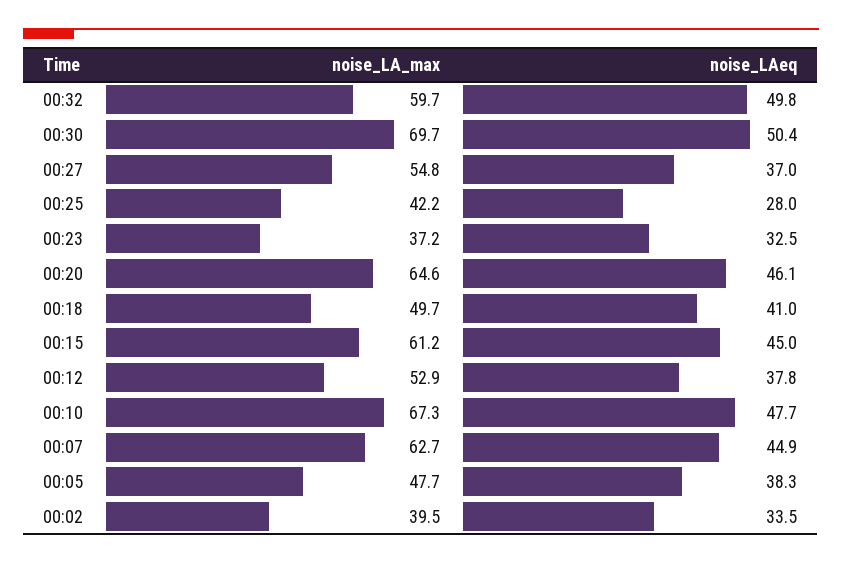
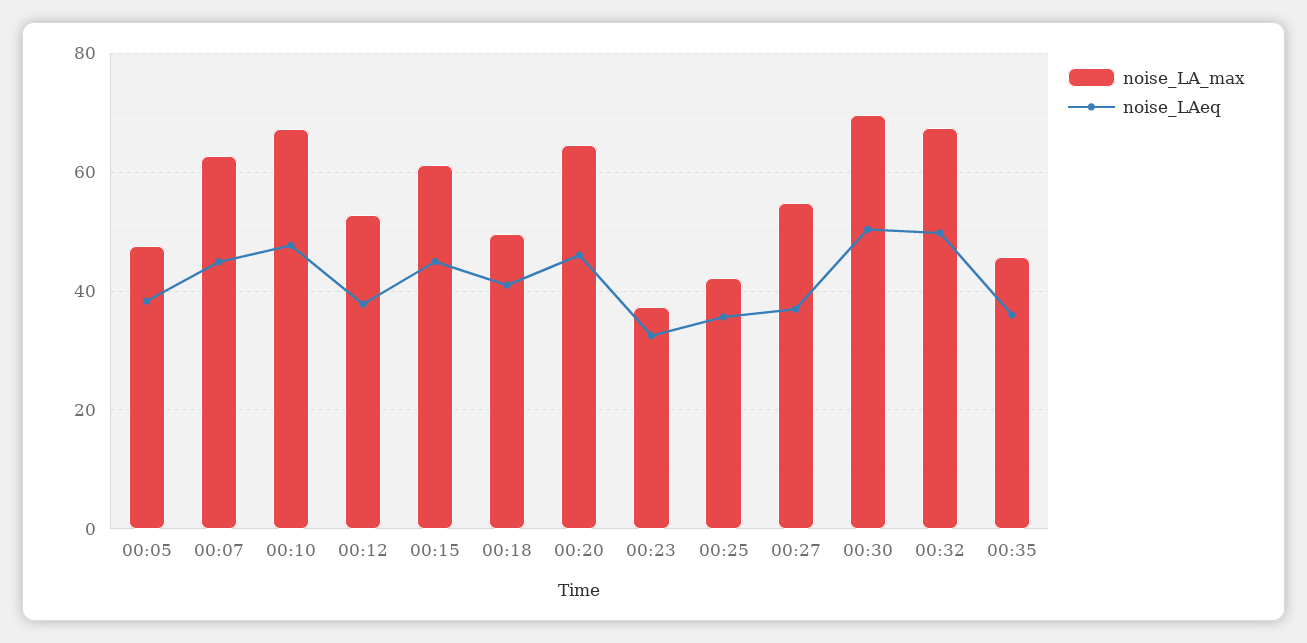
noise_LA_max, 00:32: 59.7 -> 68
noise_LAeq, 00:25: 28 -> 36
noise_LA_max, 00:02: 39.5 -> none
noise_LAeq, 00:02: 33.5 -> none
noise_LA_max, 00:35: none -> 46
noise_LAeq, 00:35: none -> 36

